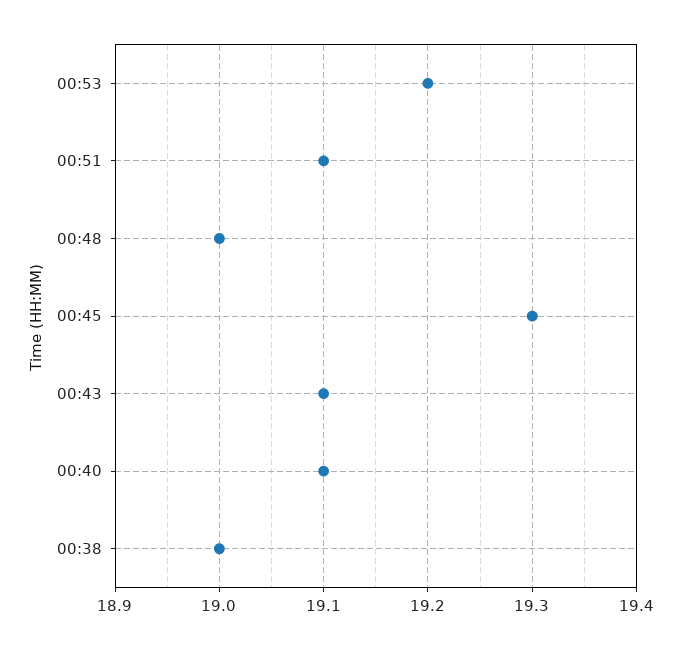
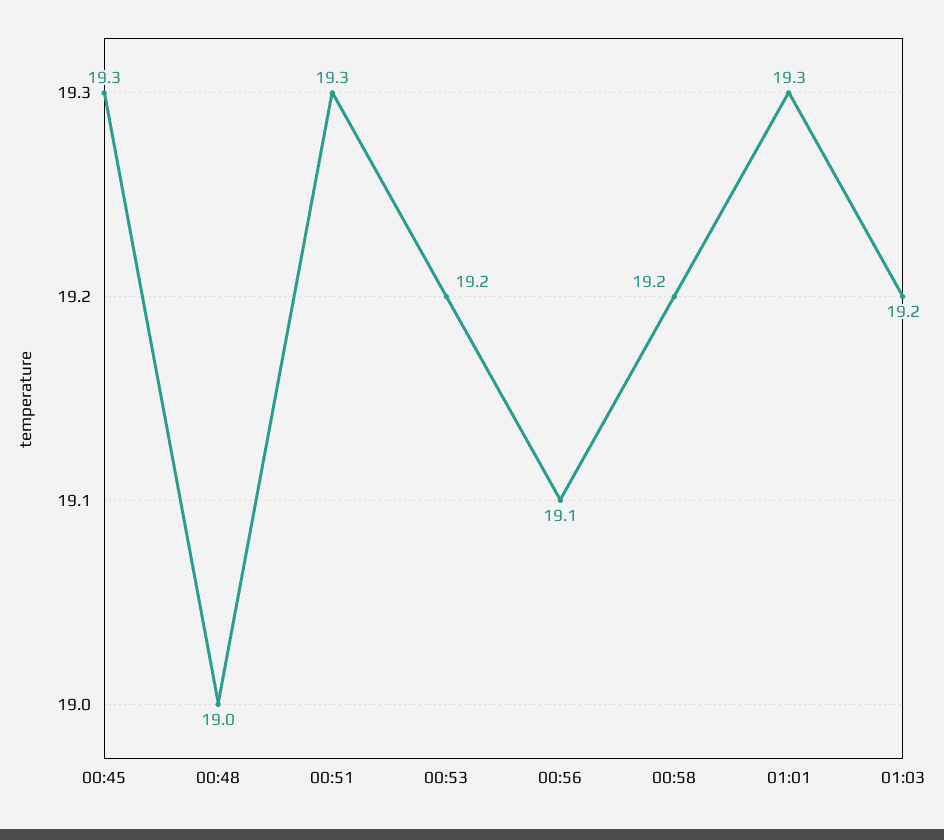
00:51: 19.1 -> 19.3
00:43: 19.1 -> none
00:40: 19.1 -> none
00:38: 19 -> none
00:56: none -> 19.1
00:58: none -> 19.2
01:01: none -> 19.3
01:03: none -> 19.2

